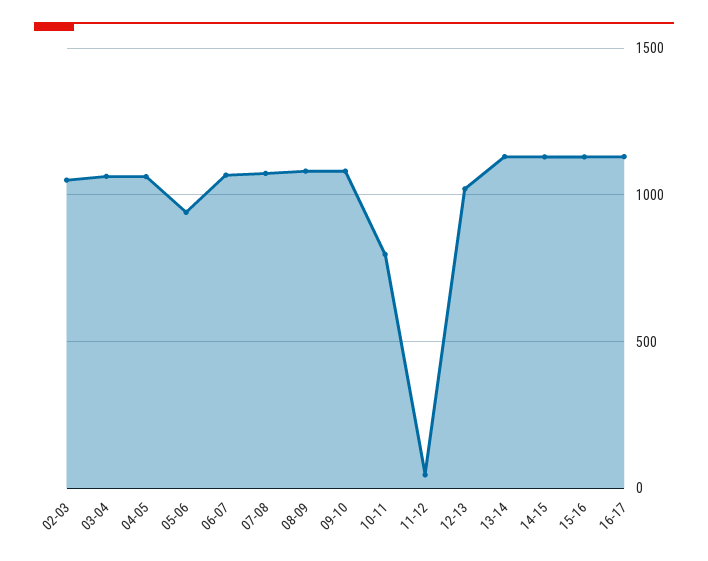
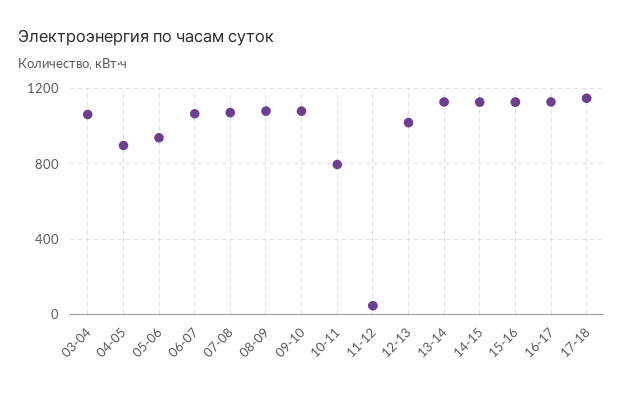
02-03: 1050 -> none
04-05: 1050 -> 900
17-18: none -> 1150

